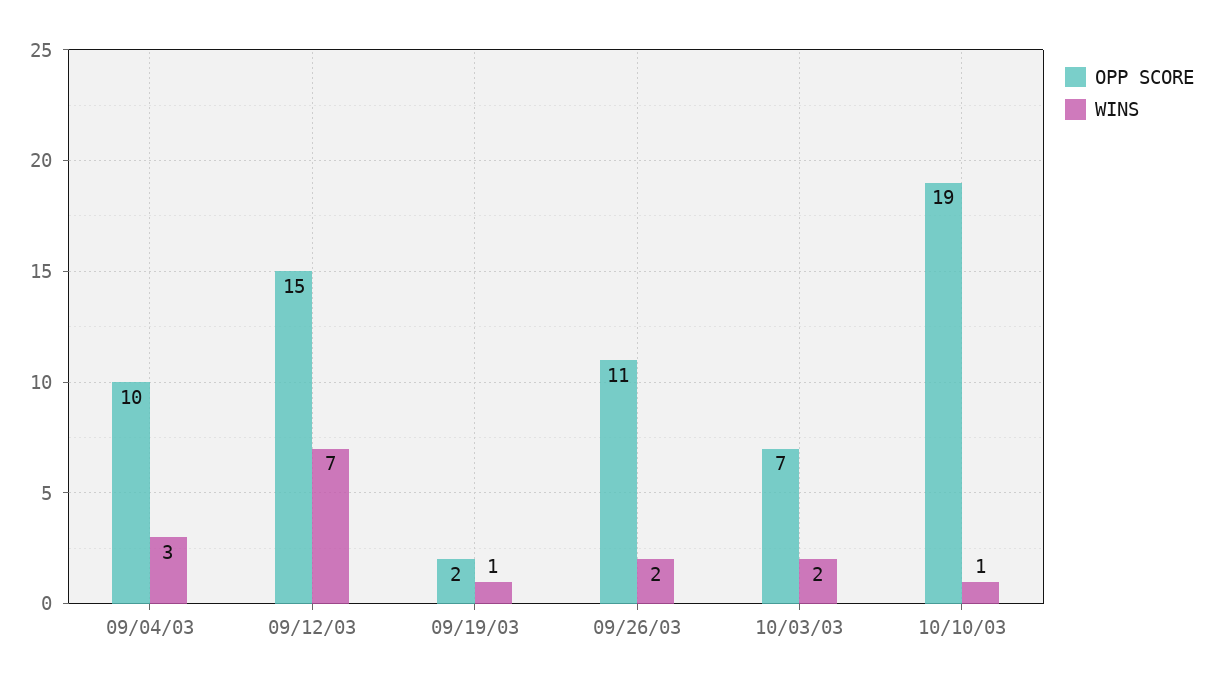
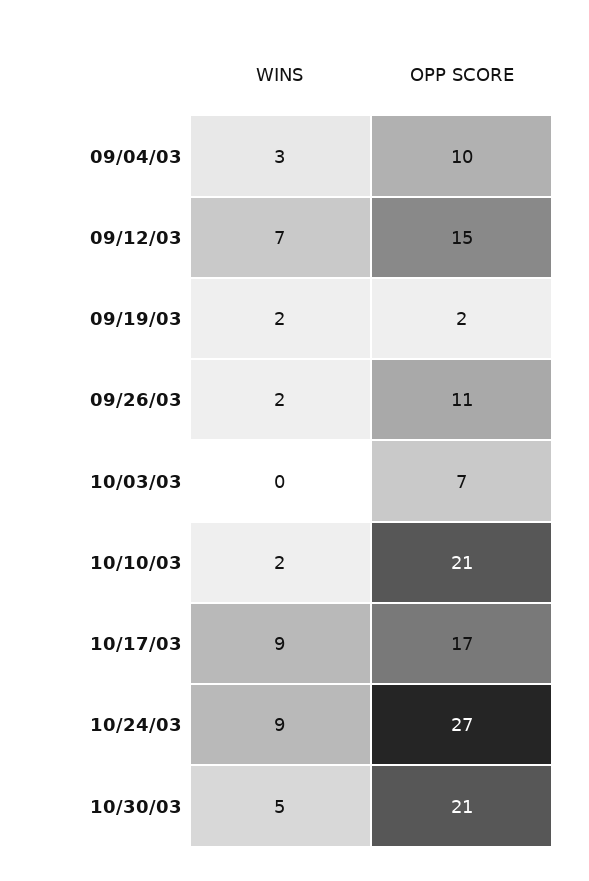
WINS, 09/19/03: 1 -> 2
WINS, 10/03/03: 2 -> 0
OPP SCORE, 10/10/03: 19 -> 21
WINS, 10/10/03: 1 -> 2
WINS, 10/17/03: none -> 9
OPP SCORE, 10/17/03: none -> 17
WINS, 10/24/03: none -> 9
OPP SCORE, 10/24/03: none -> 27
WINS, 10/30/03: none -> 5
OPP SCORE, 10/30/03: none -> 21

